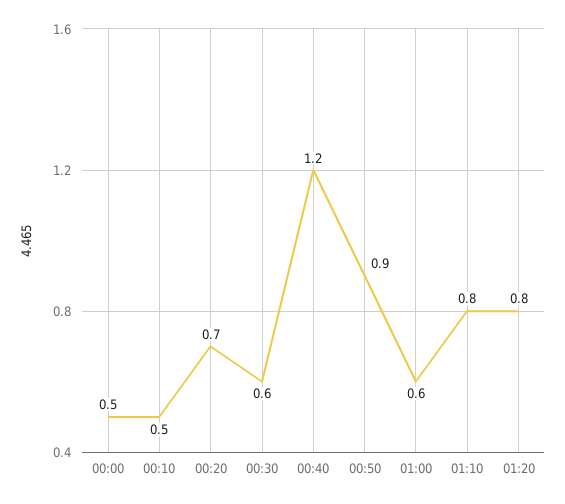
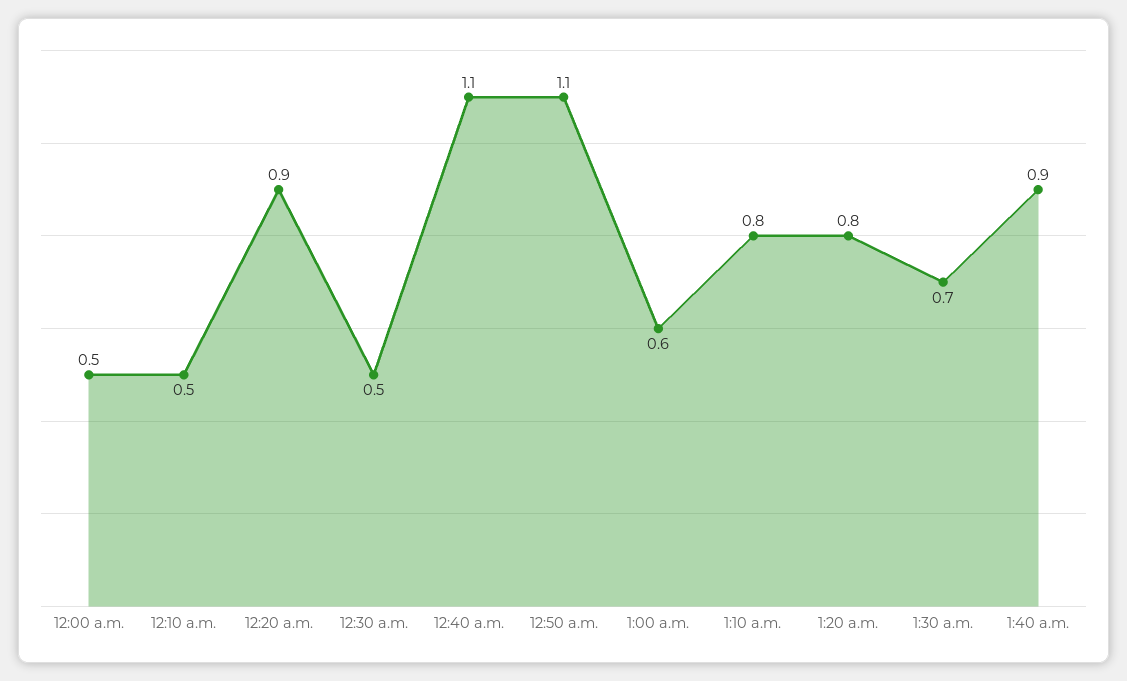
00:20: 0.7 -> 0.9
00:30: 0.6 -> 0.5
00:40: 1.2 -> 1.1
00:50: 0.9 -> 1.1
1:30 a.m.: none -> 0.7
1:40 a.m.: none -> 0.9

